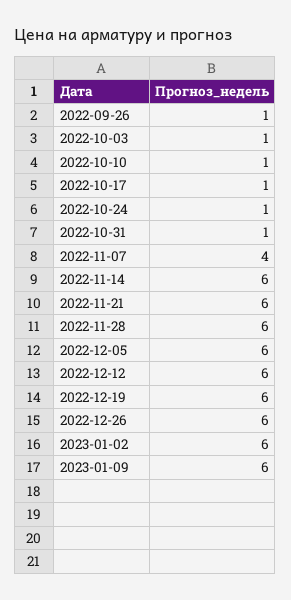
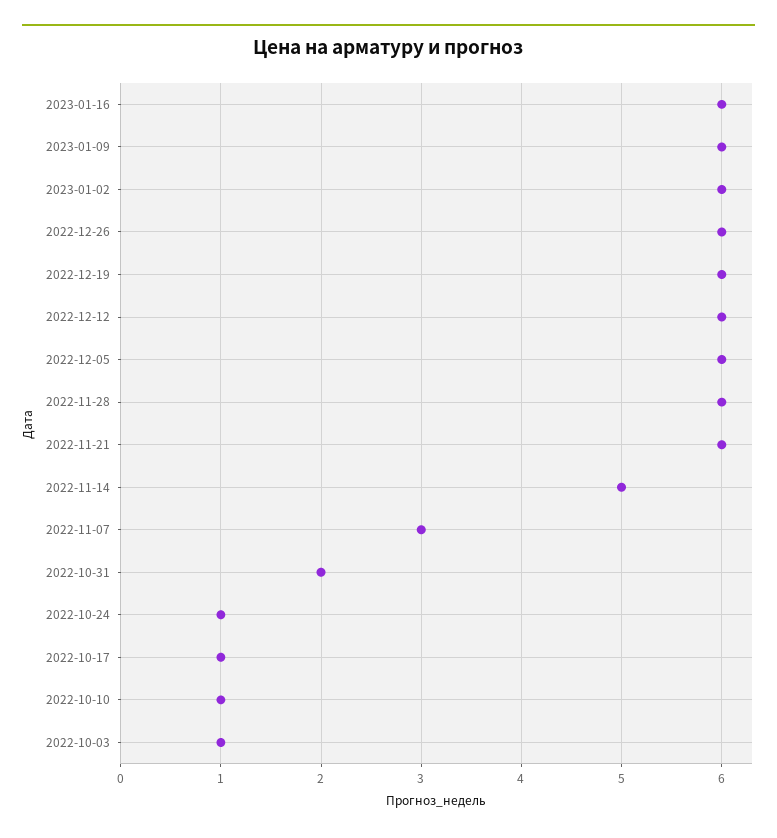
2022-09-26: 1 -> none
2022-10-31: 1 -> 2
2022-11-07: 4 -> 3
2022-11-14: 6 -> 5
2023-01-16: none -> 6

